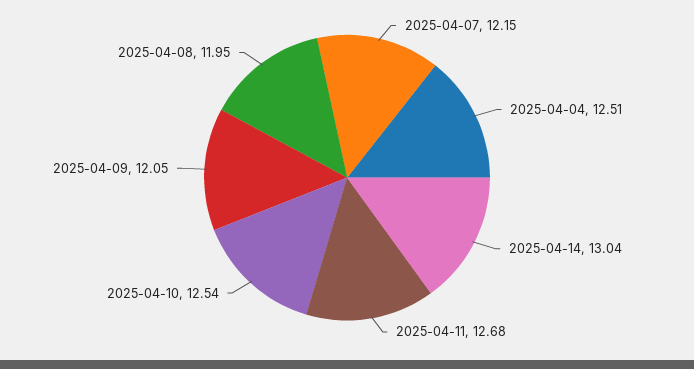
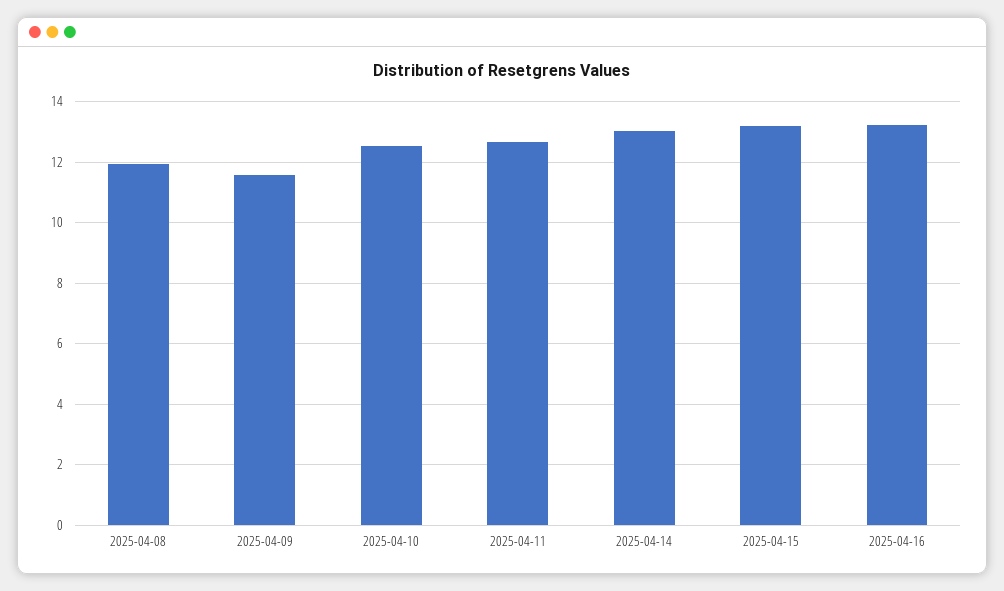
2025-04-07: 12.15 -> none
2025-04-04: 12.51 -> none
2025-04-09: 12.05 -> 11.6
2025-04-15: none -> 13.2
2025-04-16: none -> 13.2

